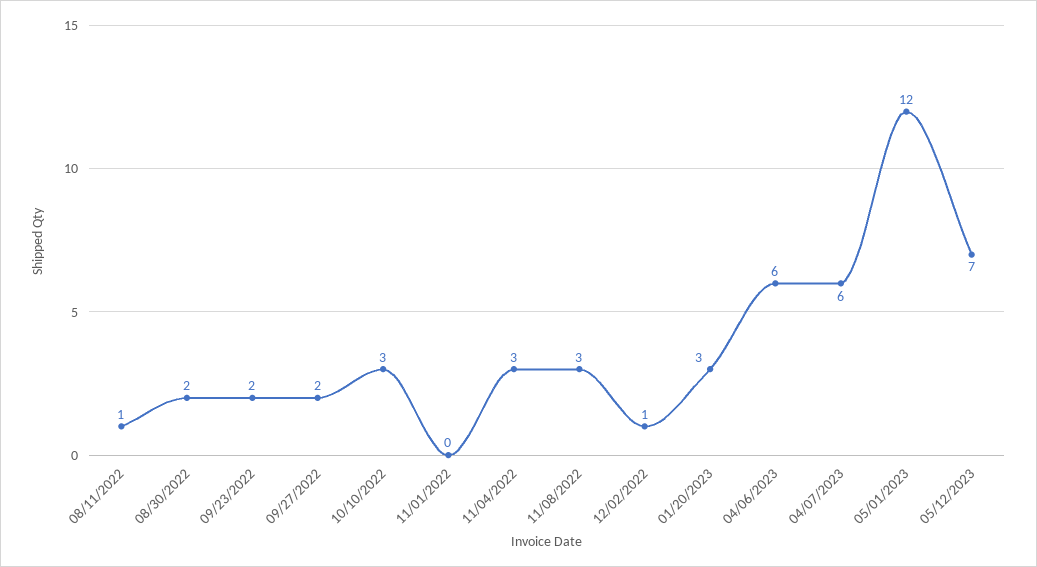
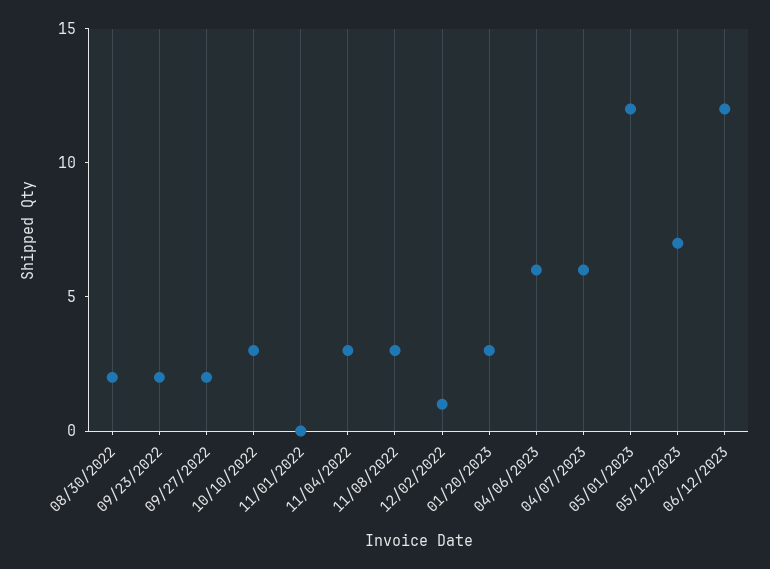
08/11/2022: 1 -> none
06/12/2023: none -> 12

